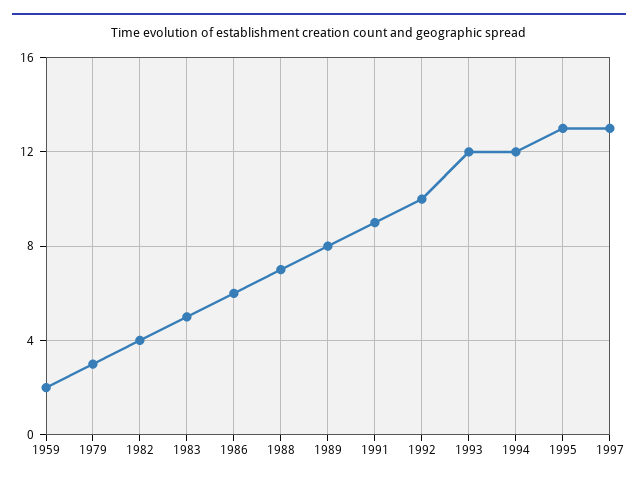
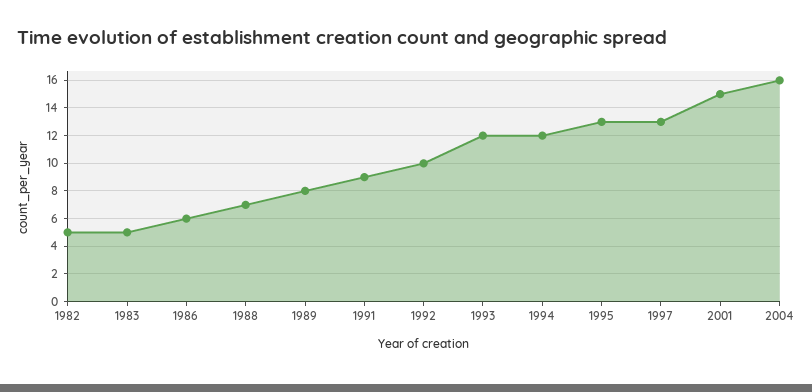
1959: 2 -> none
1979: 3 -> none
1982: 4 -> 5
2001: none -> 15
2004: none -> 16

